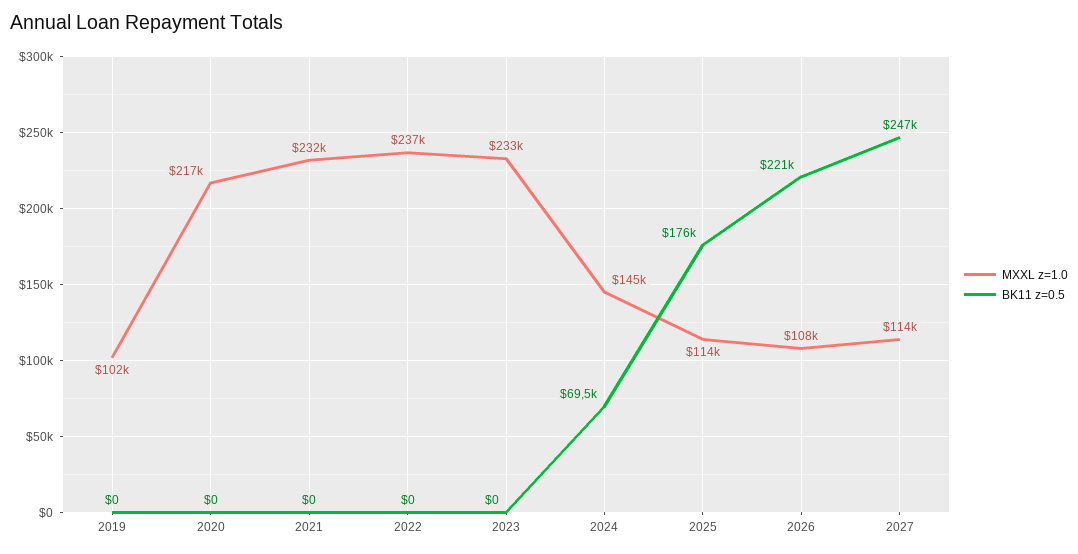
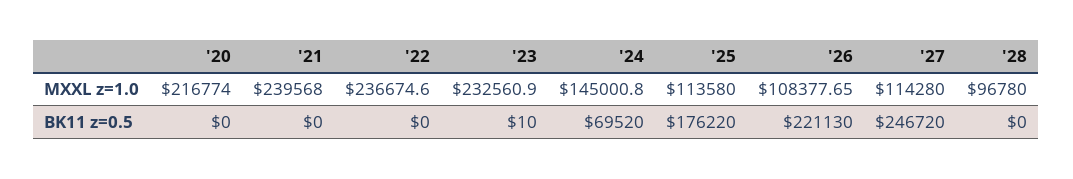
MXXL z=1.0, 2019: 102000 -> none
BK11 z=0.5, 2019: 0 -> none
MXXL z=1.0, 2021: 232000 -> 239568
BK11 z=0.5, 2023: 0 -> 10
MXXL z=1.0, '28: none -> 96780
BK11 z=0.5, '28: none -> 0

